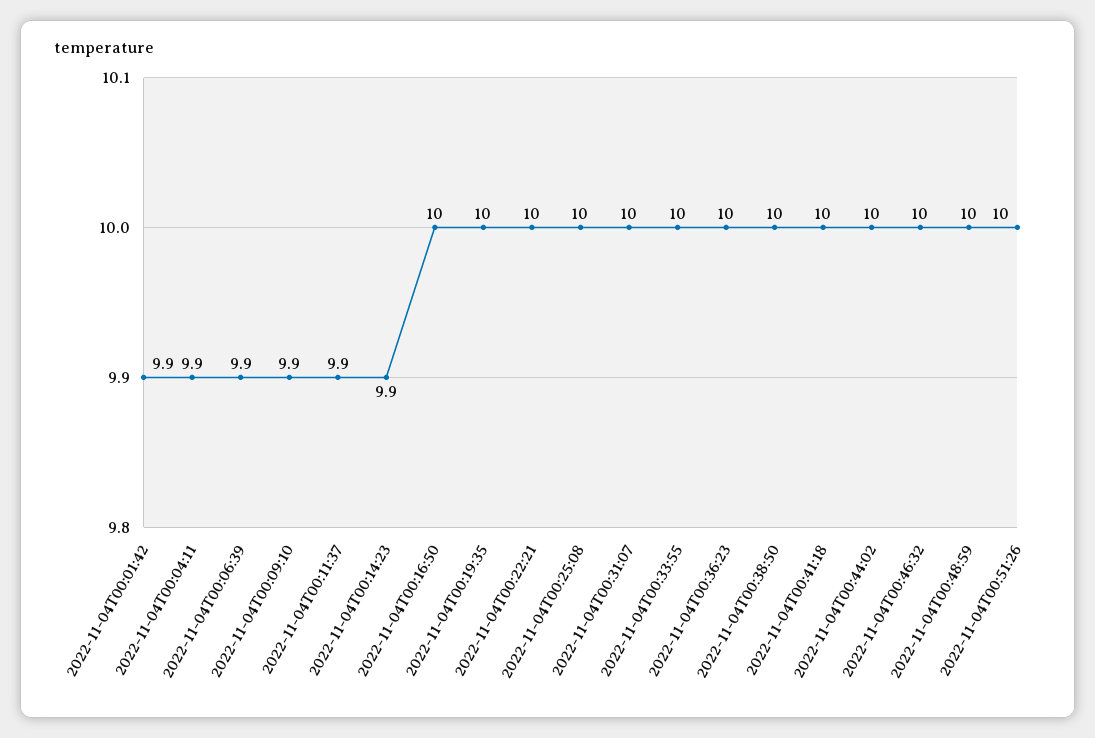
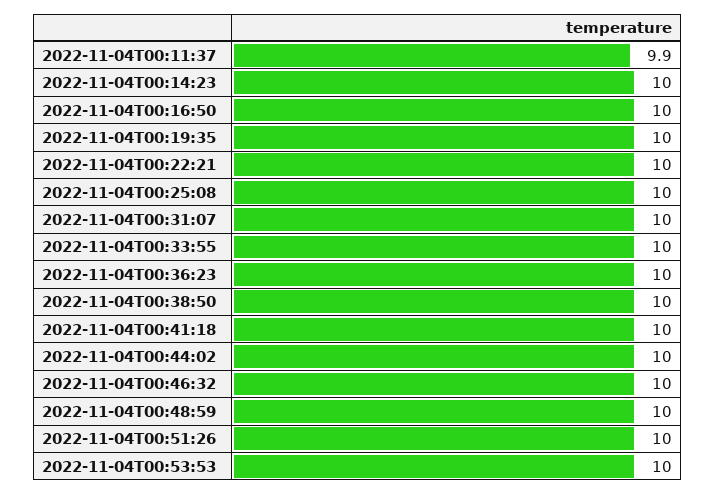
2022-11-04T00:01:42: 9.9 -> none
2022-11-04T00:04:11: 9.9 -> none
2022-11-04T00:06:39: 9.9 -> none
2022-11-04T00:09:10: 9.9 -> none
2022-11-04T00:14:23: 9.9 -> 10
2022-11-04T00:53:53: none -> 10

